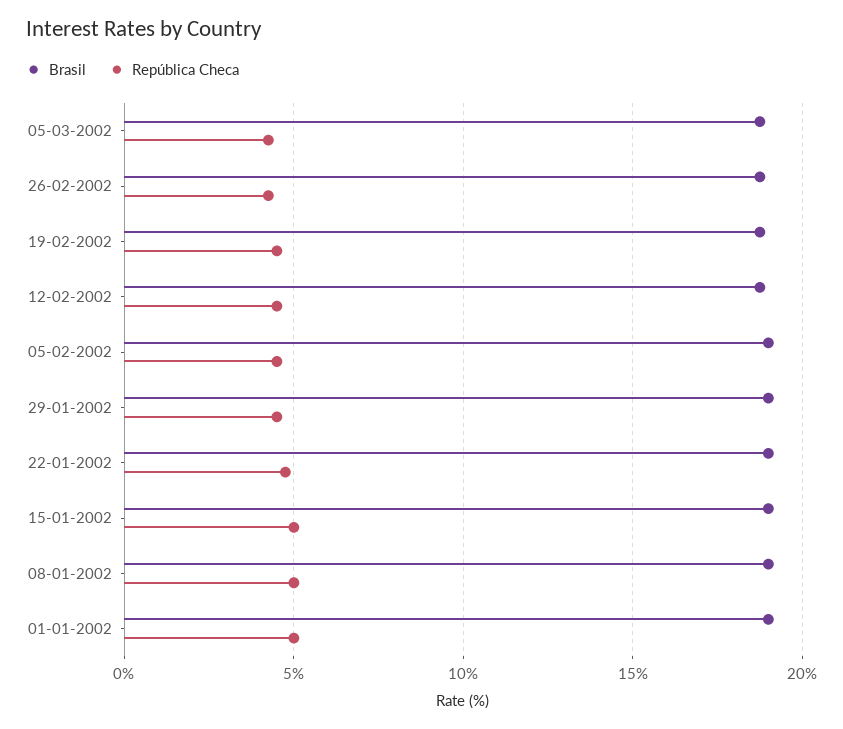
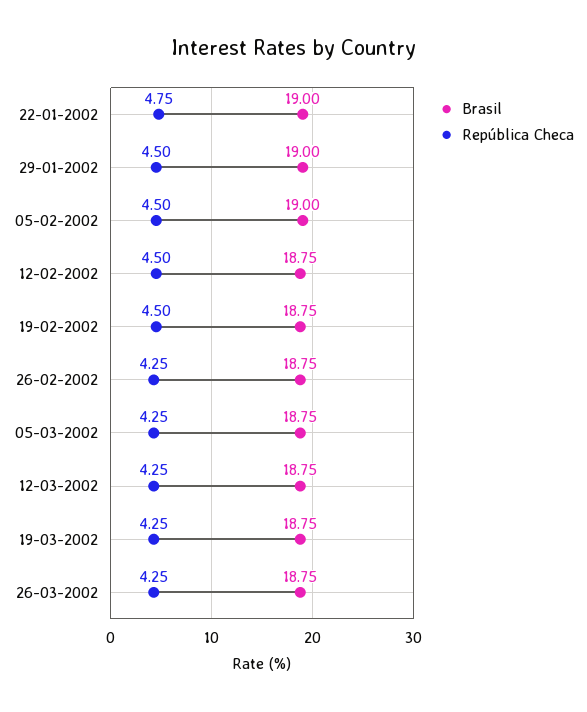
Brasil, 15-01-2002: 19 -> none
República Checa, 15-01-2002: 5 -> none
Brasil, 08-01-2002: 19 -> none
República Checa, 08-01-2002: 5 -> none
Brasil, 01-01-2002: 19 -> none
República Checa, 01-01-2002: 5 -> none
Brasil, 12-03-2002: none -> 18.75
República Checa, 12-03-2002: none -> 4.25
Brasil, 19-03-2002: none -> 18.75
República Checa, 19-03-2002: none -> 4.25
Brasil, 26-03-2002: none -> 18.75
República Checa, 26-03-2002: none -> 4.25

